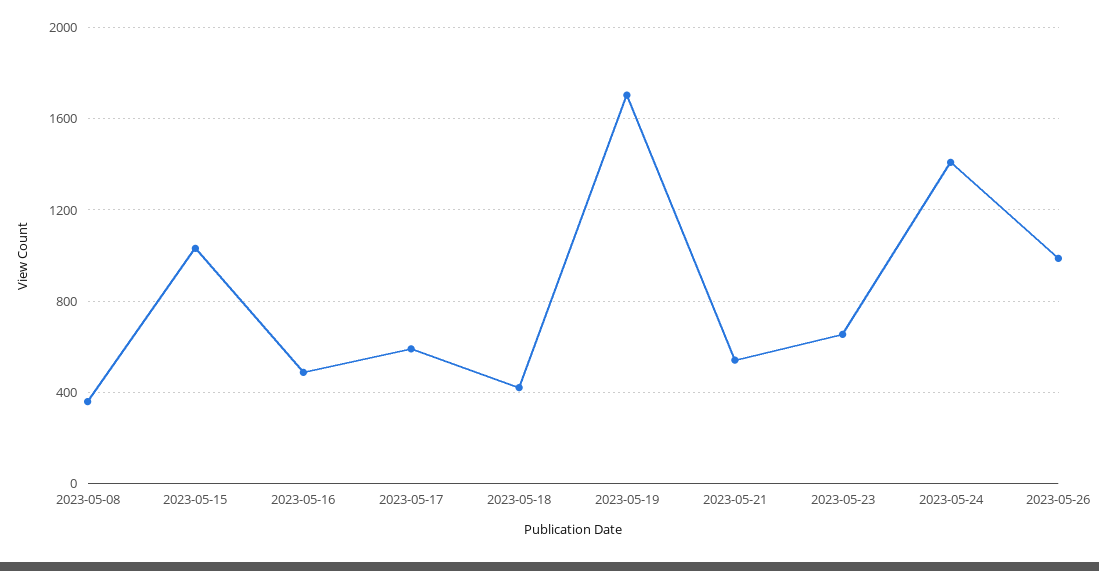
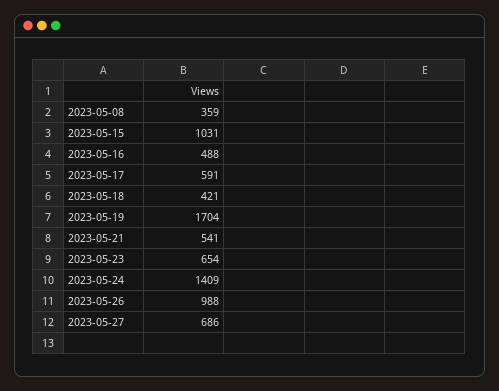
2023-05-27: none -> 686

